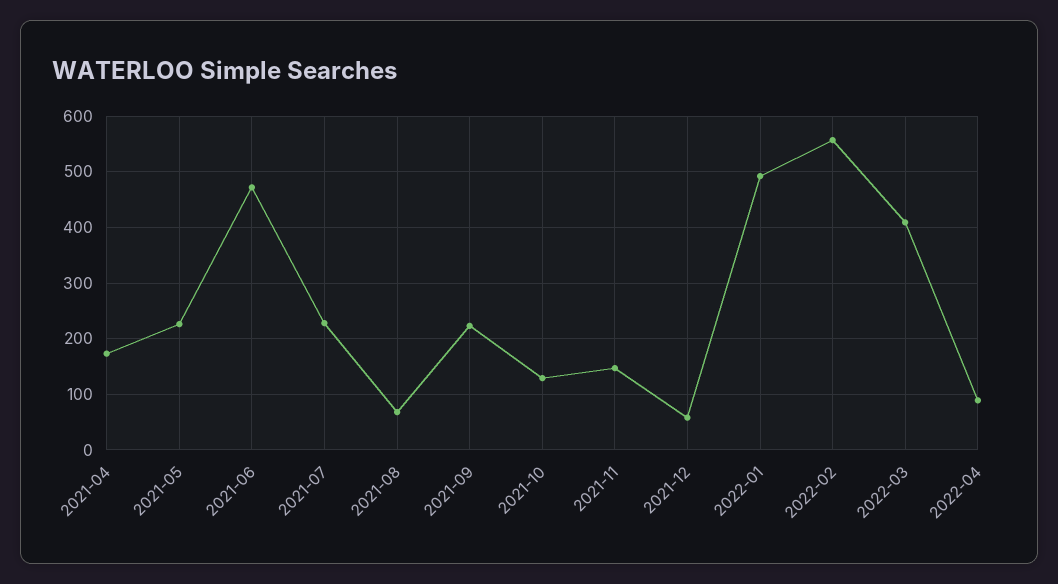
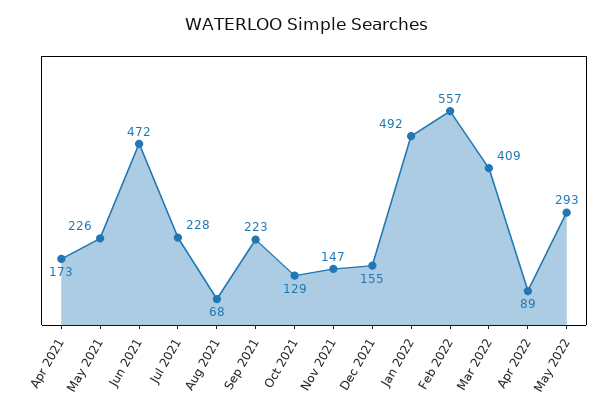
2021-12: 60 -> 155
May 2022: none -> 293

